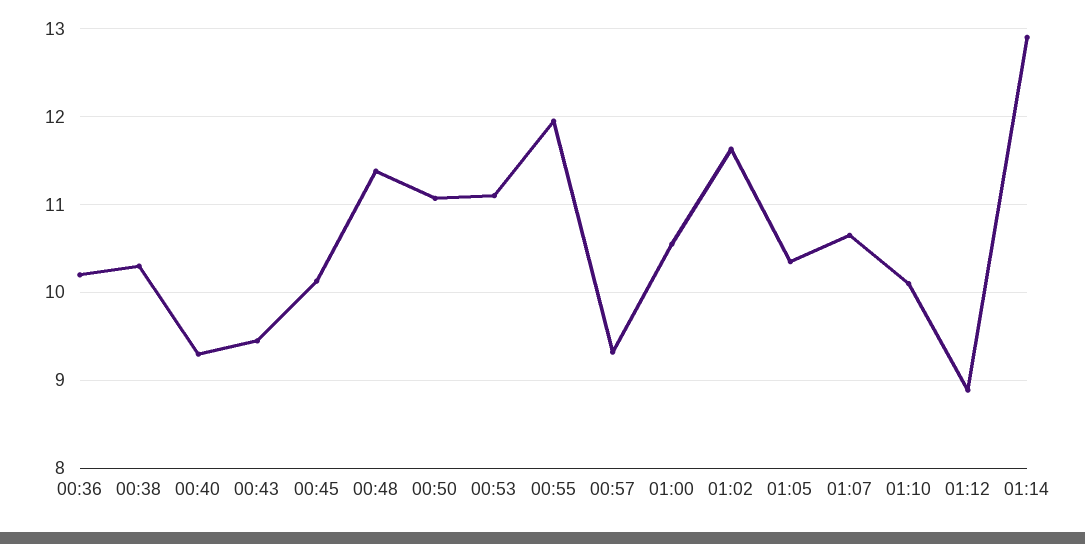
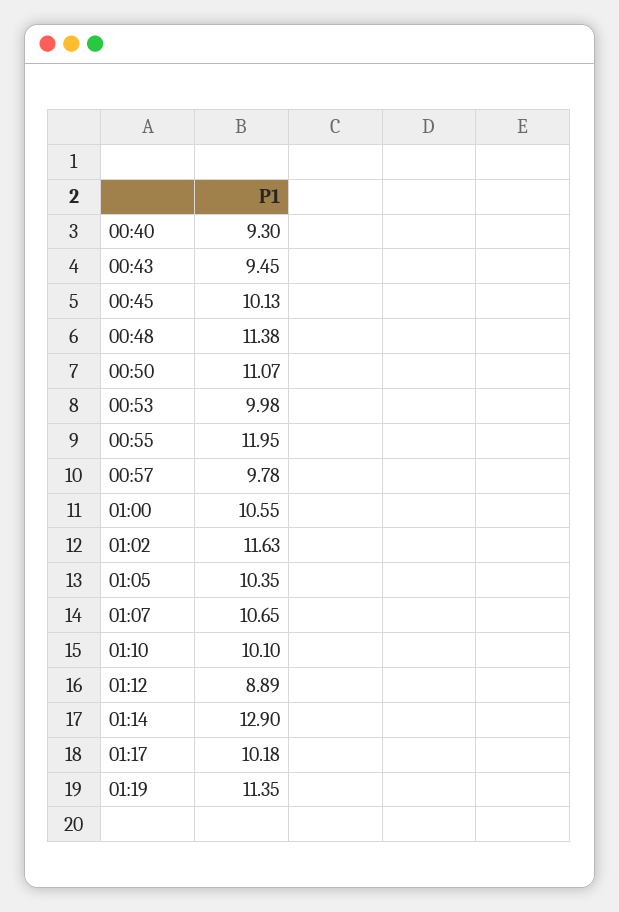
00:36: 10.2 -> none
00:38: 10.3 -> none
00:53: 11.1 -> 9.98
00:57: 9.3 -> 9.78
01:17: none -> 10.18
01:19: none -> 11.35

